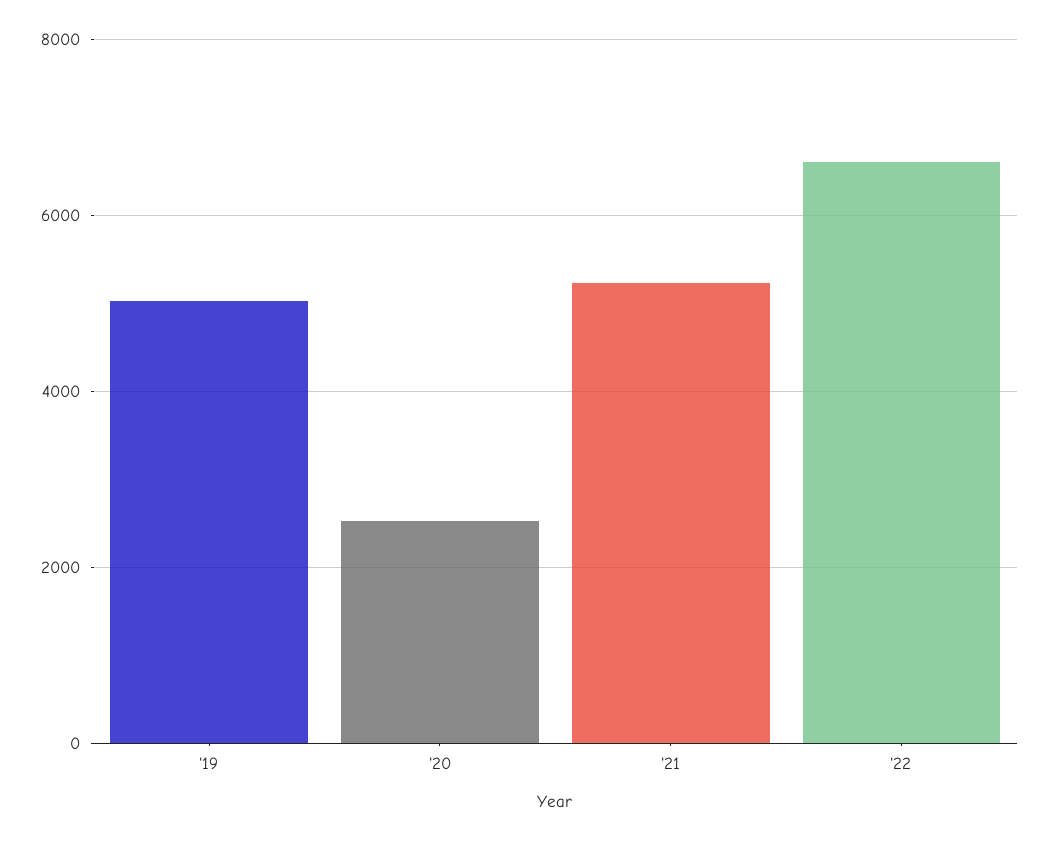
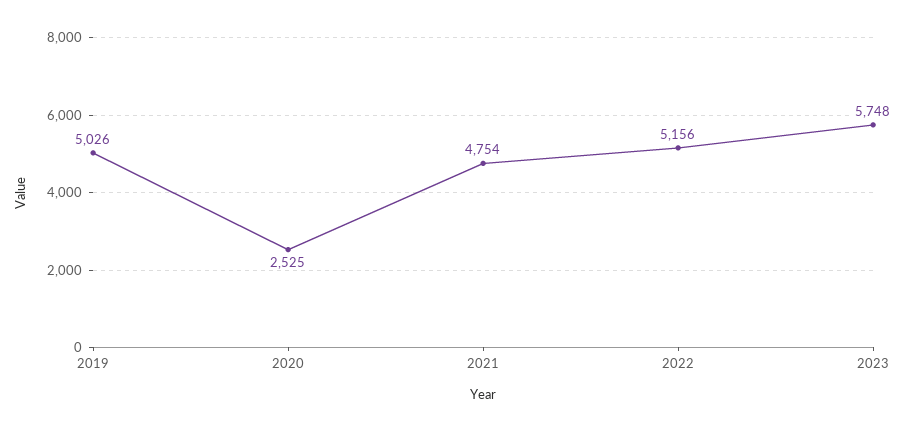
'21: 5200 -> 4754
'22: 6600 -> 5156
2023: none -> 5748

